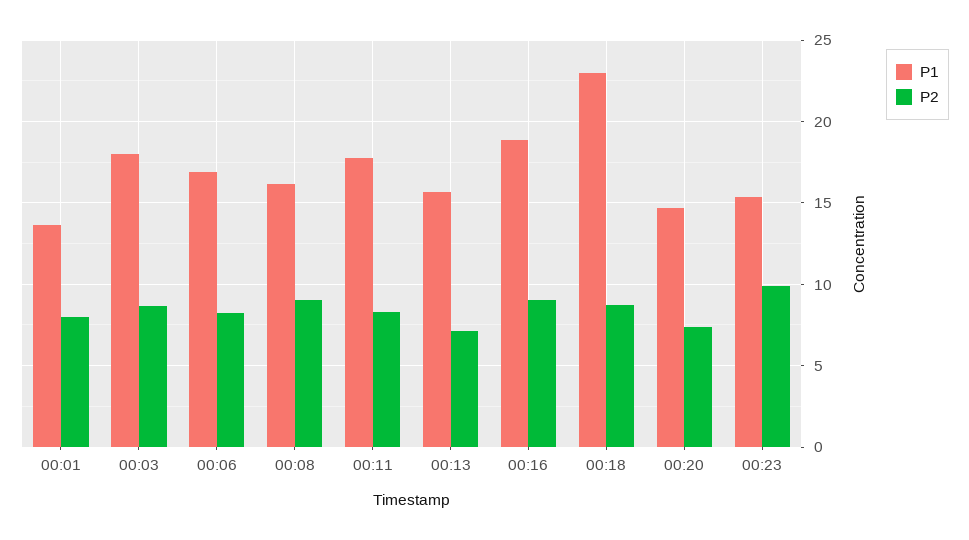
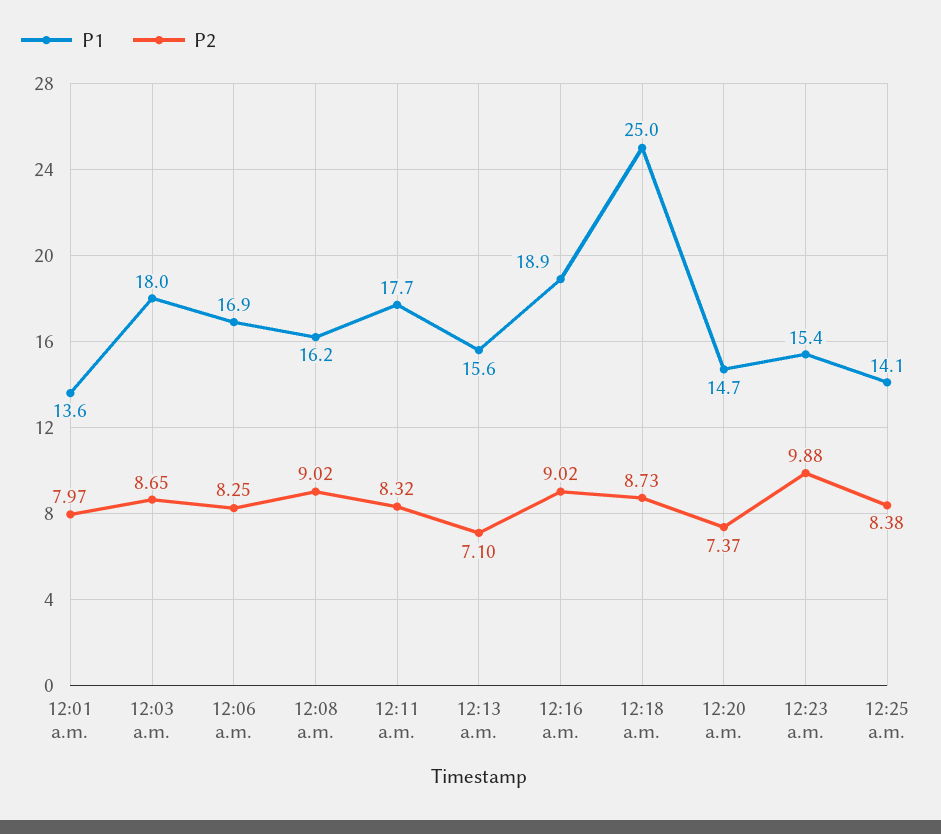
P1, 00:18: 23 -> 25
P1, 12:25 a.m.: none -> 14.1
P2, 12:25 a.m.: none -> 8.38

